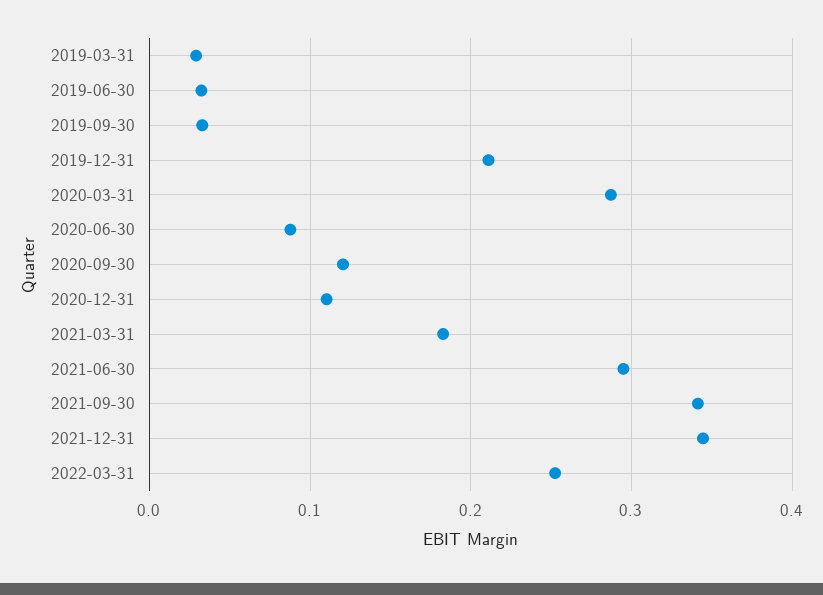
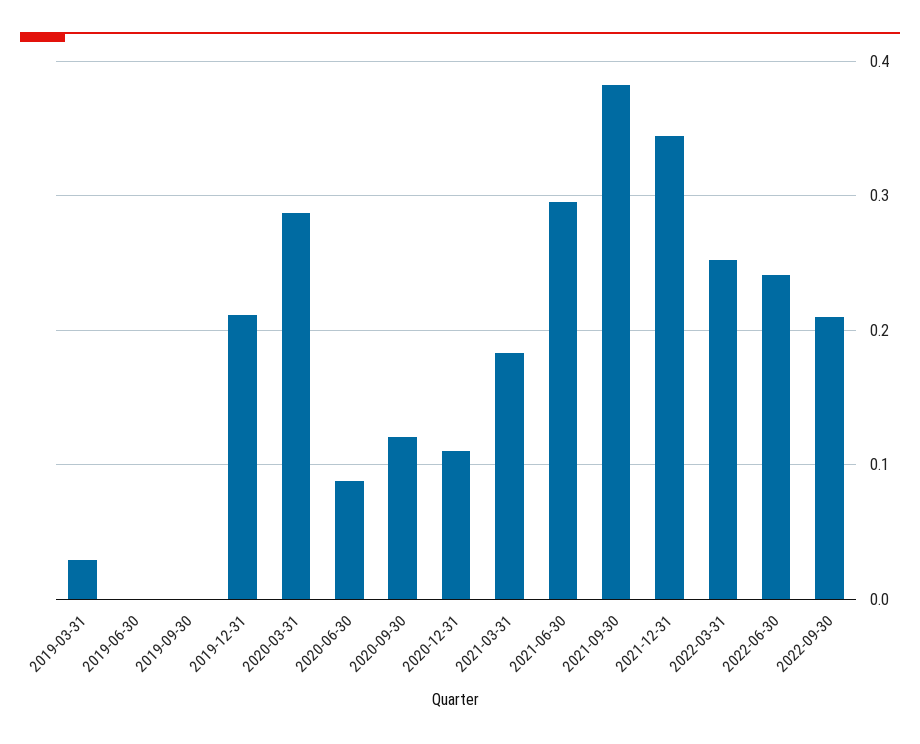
2019-06-30: 0.03 -> 0
2019-09-30: 0.03 -> 0
2021-09-30: 0.34 -> 0.38
2022-06-30: none -> 0.24
2022-09-30: none -> 0.21

